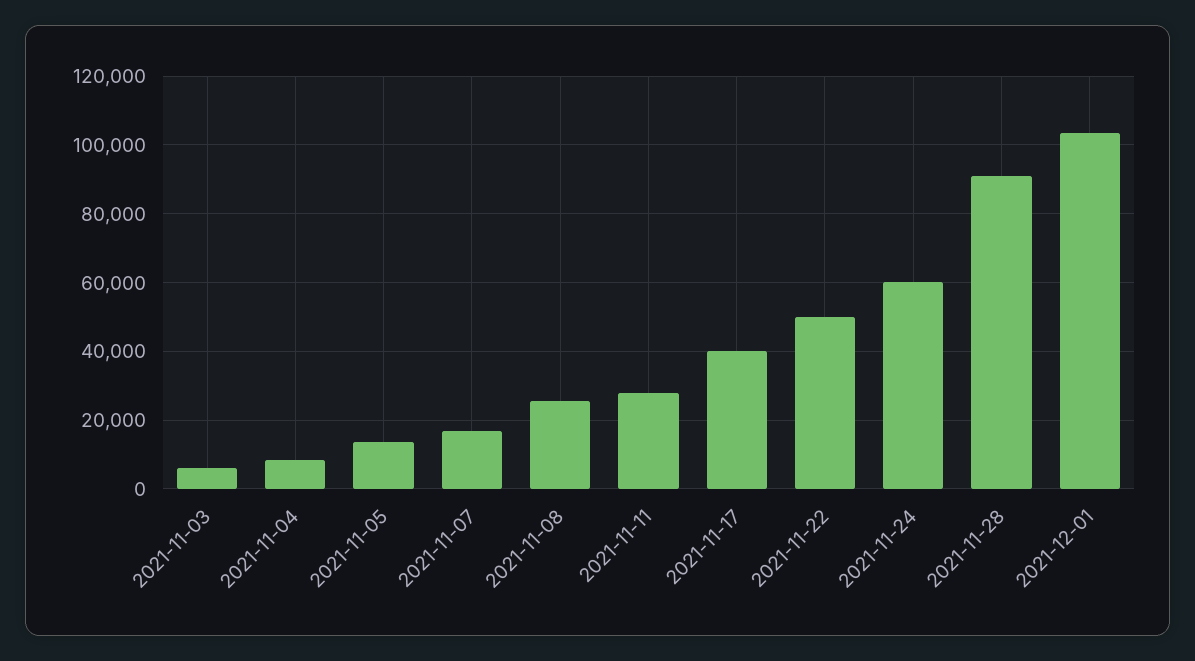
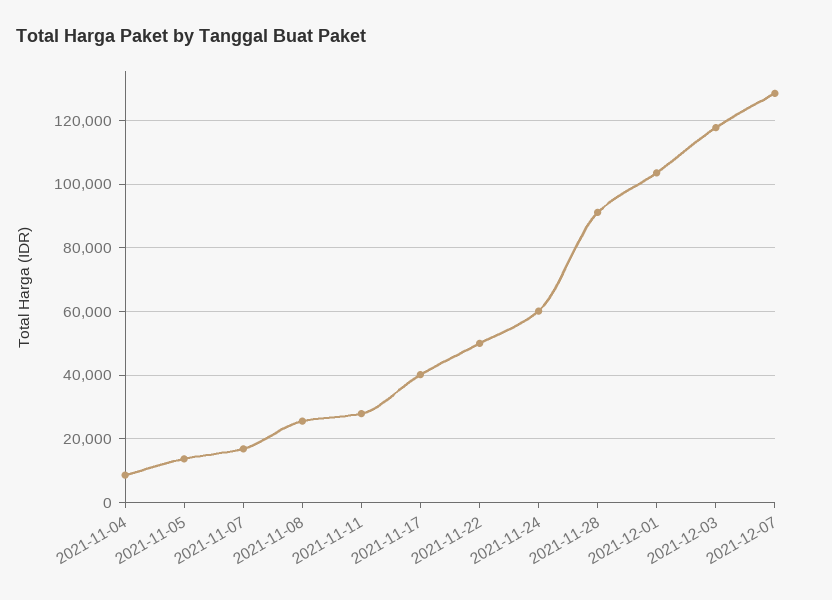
2021-11-03: 6000 -> none
2021-12-03: none -> 118000
2021-12-07: none -> 128000

